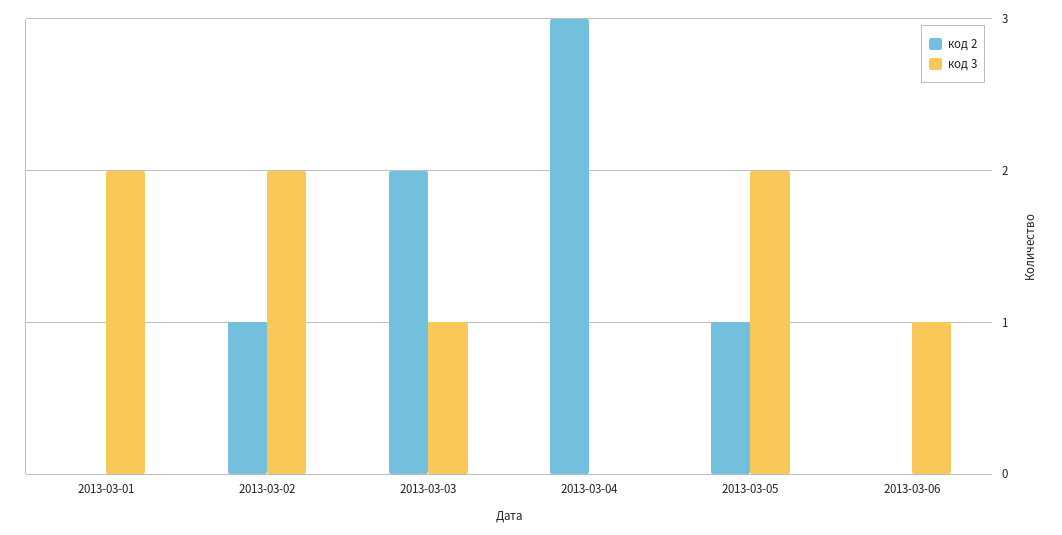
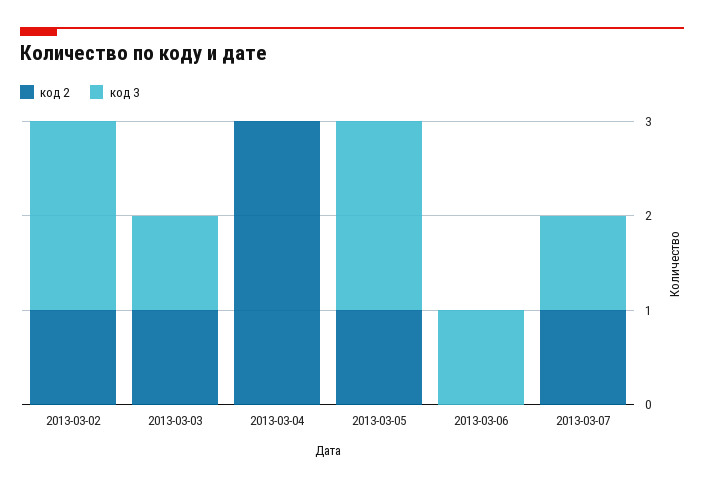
код 2, 2013-03-01: 0 -> none
код 3, 2013-03-01: 2 -> none
код 2, 2013-03-03: 2 -> 1
код 2, 2013-03-07: none -> 1
код 3, 2013-03-07: none -> 1

